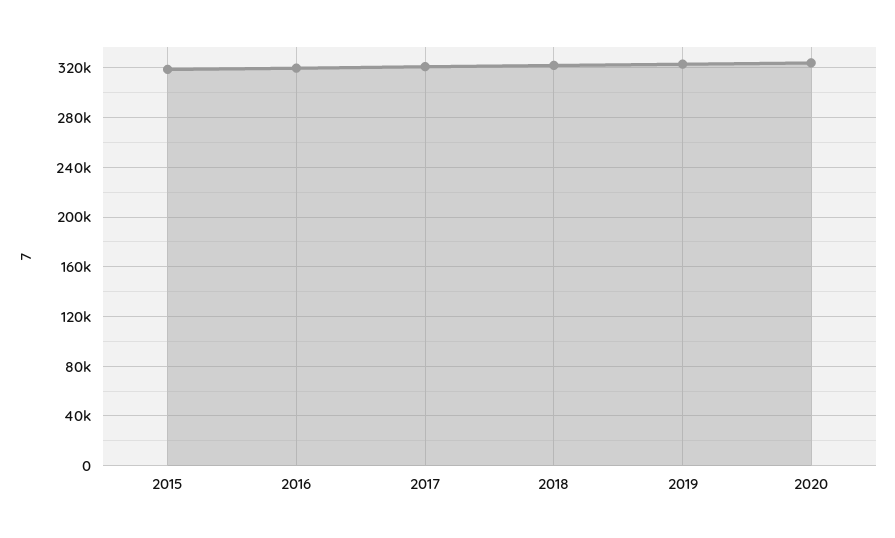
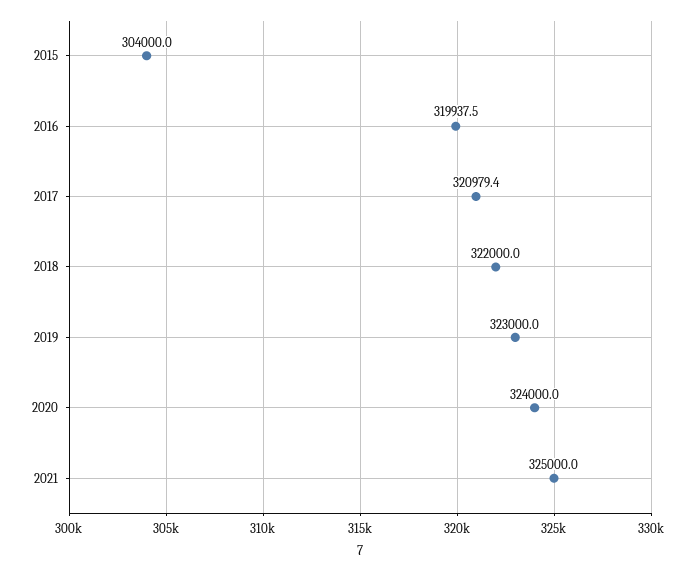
2015: 320000 -> 304000
2021: none -> 325000

